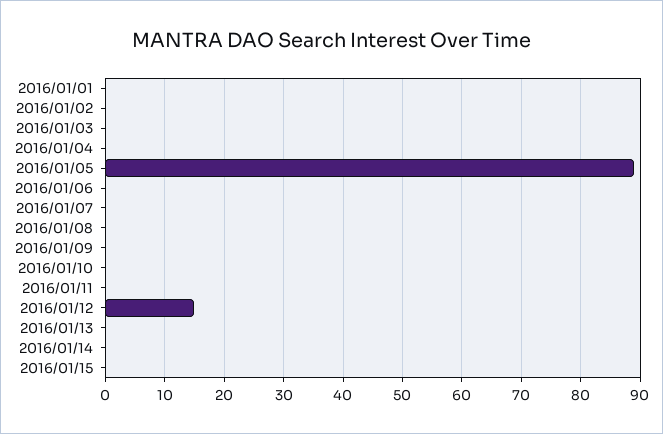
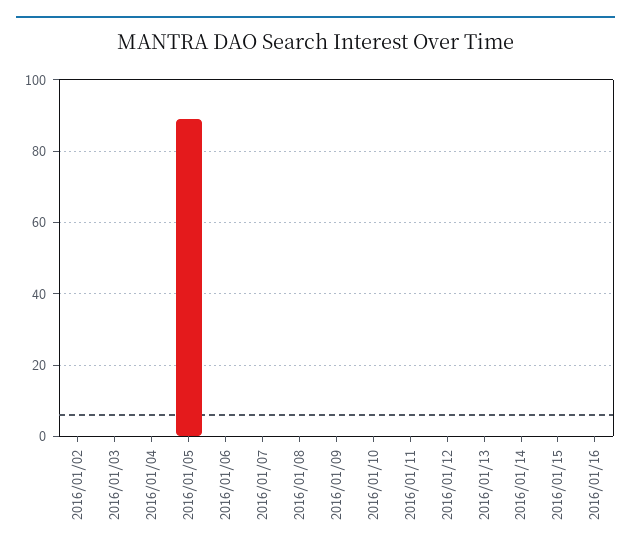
2016/01/01: 0 -> none
2016/01/12: 15 -> 0
2016/01/16: none -> 0

